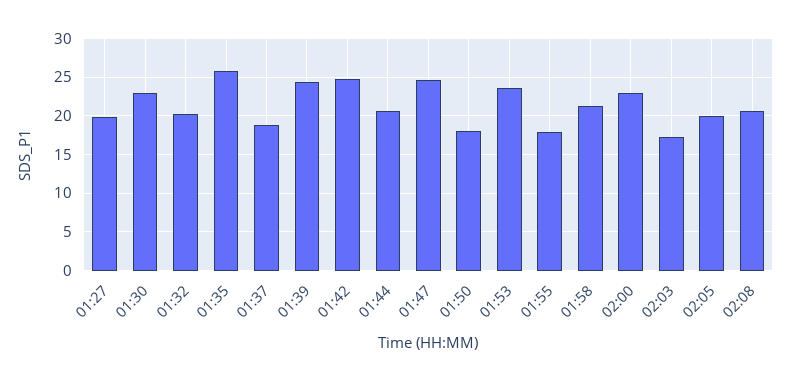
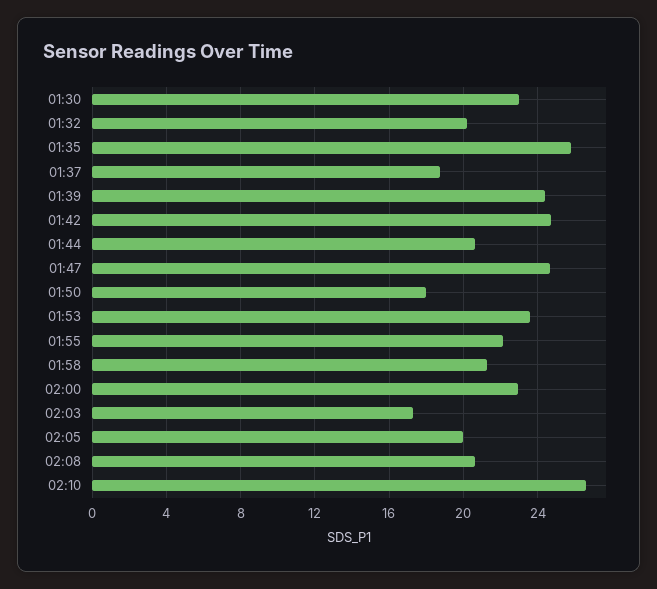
01:27: 20 -> none
01:55: 18 -> 22
02:10: none -> 26.5

